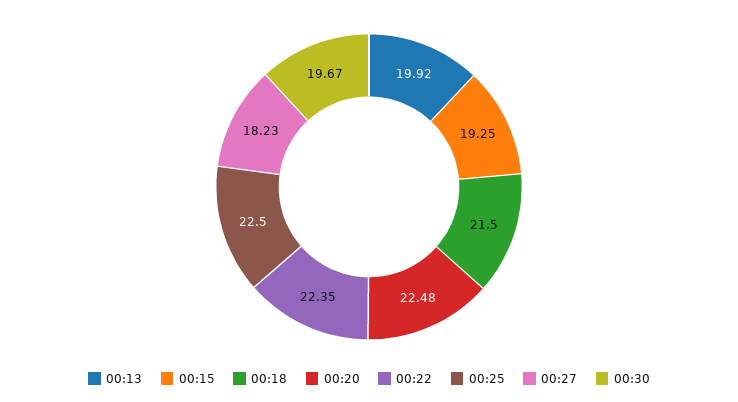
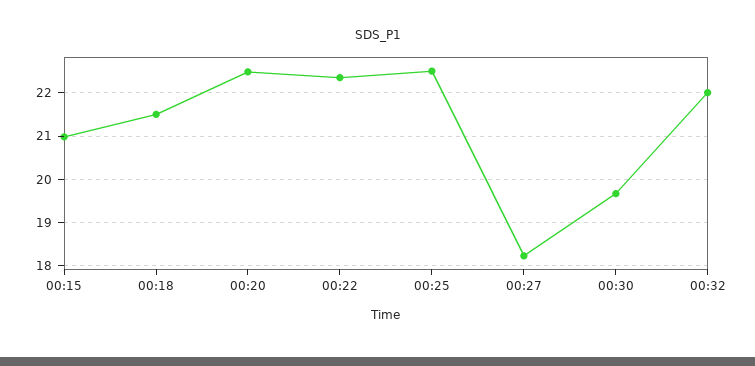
00:13: 19.92 -> none
00:15: 19.25 -> 21
00:32: none -> 22

